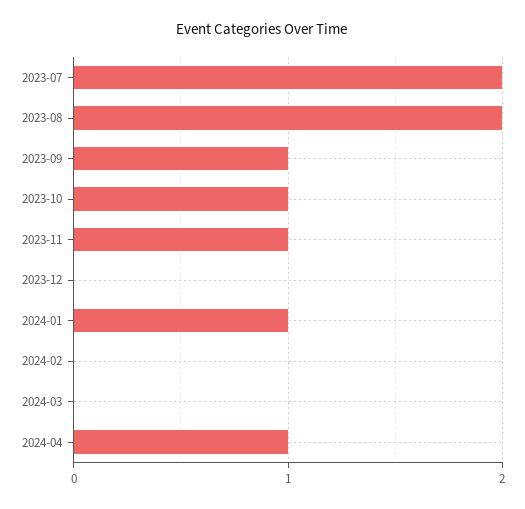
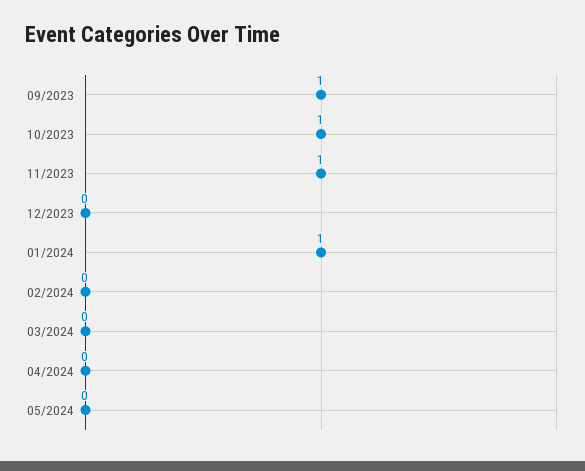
2023-07: 2 -> none
2023-08: 2 -> none
2024-04: 1 -> 0
05/2024: none -> 0

